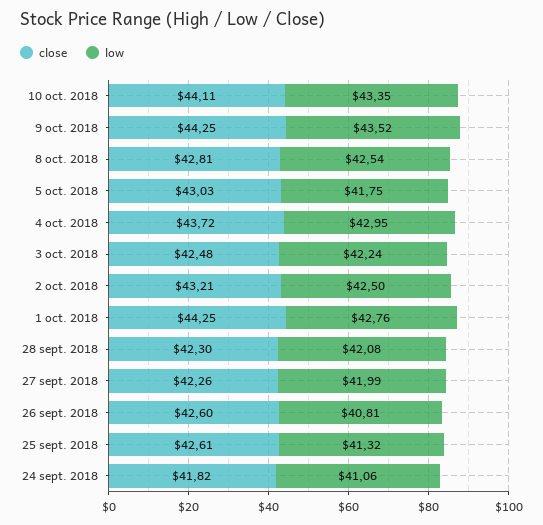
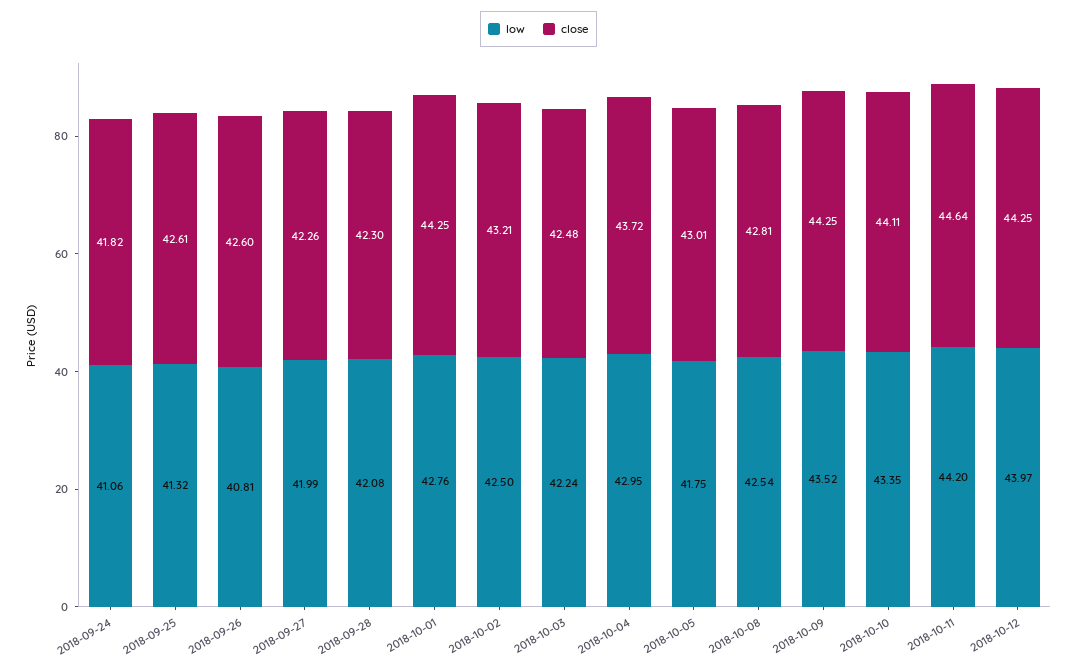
close, 5 oct. 2018: 43.03 -> 43.01
low, 2018-10-11: none -> 44.2
close, 2018-10-11: none -> 44.64
low, 2018-10-12: none -> 43.97
close, 2018-10-12: none -> 44.25

